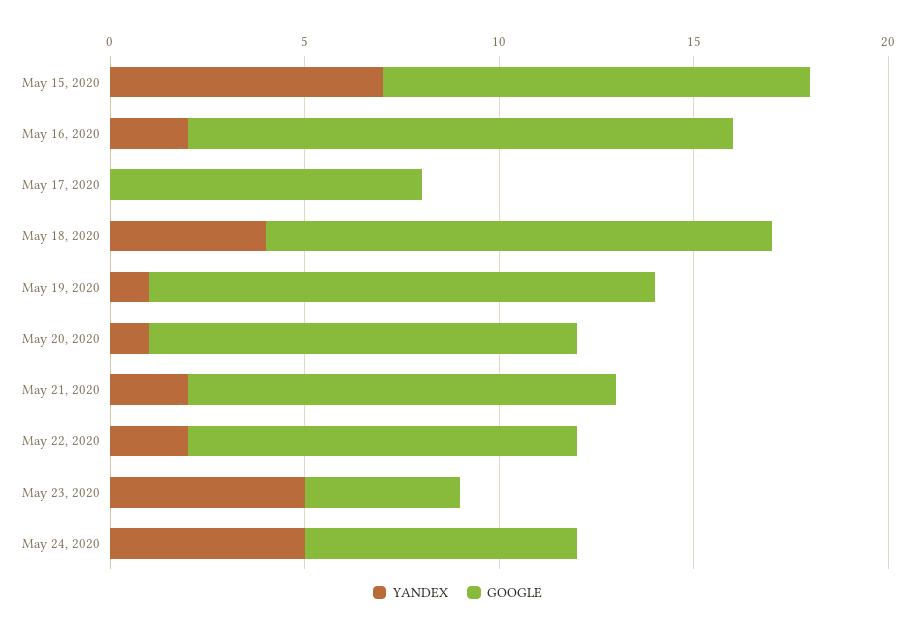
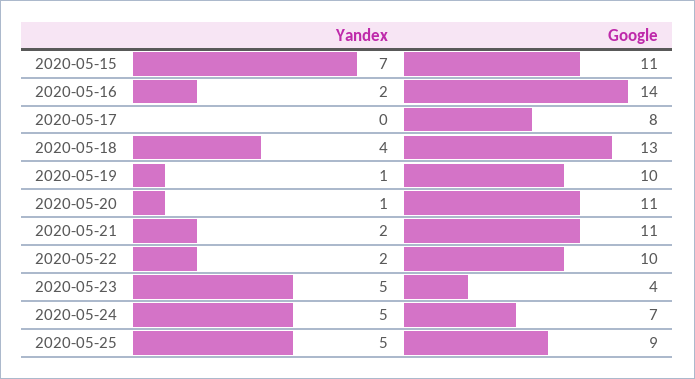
GOOGLE, May 19, 2020: 13 -> 10
YANDEX, 2020-05-25: none -> 5
GOOGLE, 2020-05-25: none -> 9

